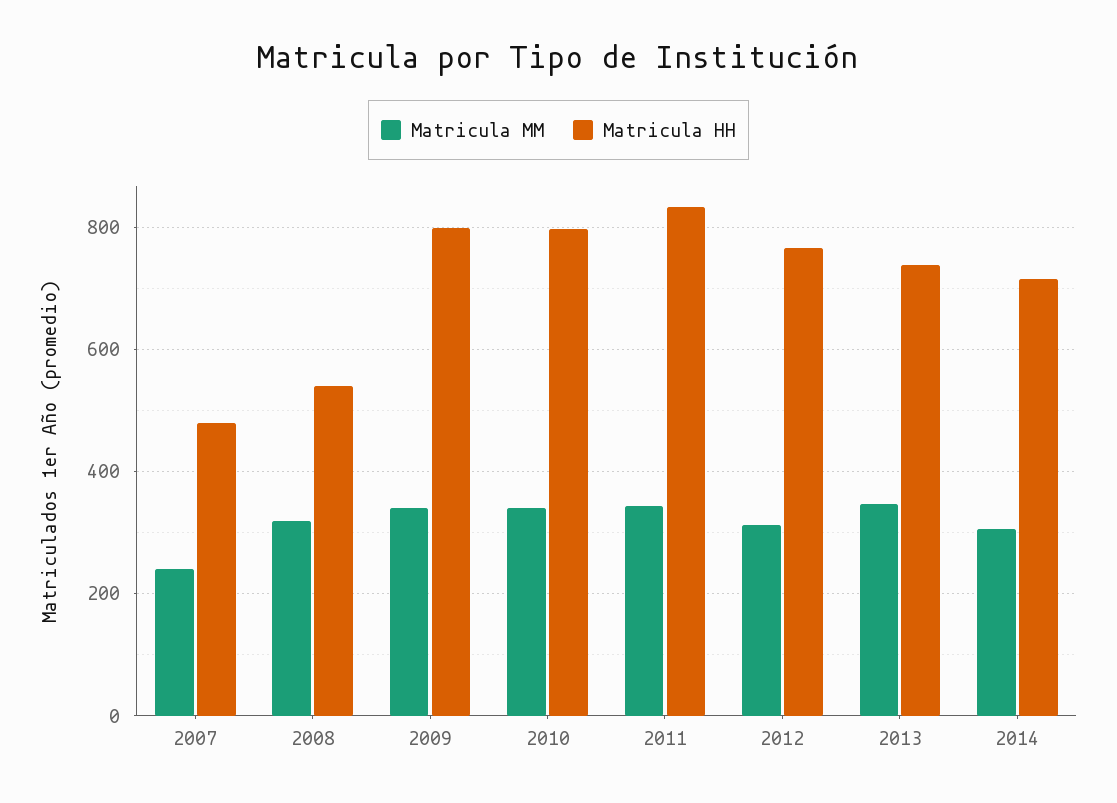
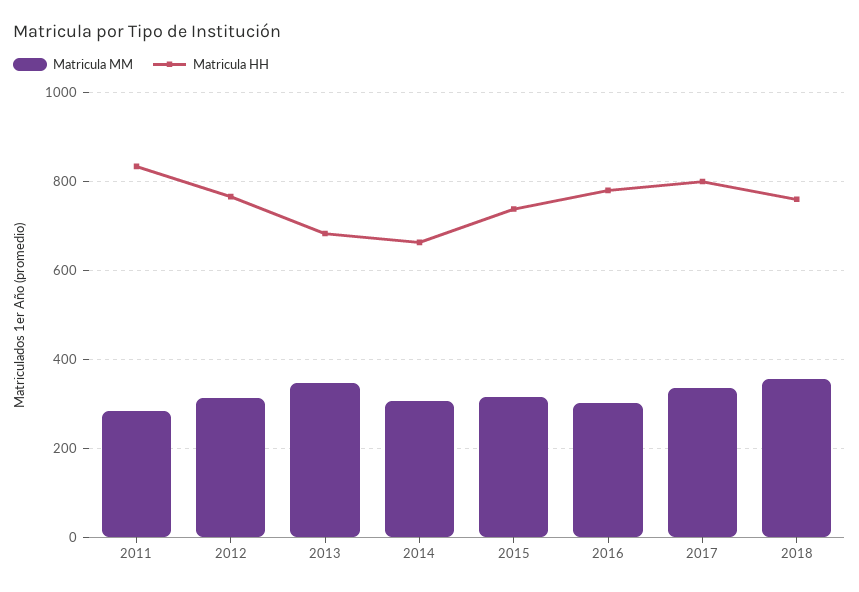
Matricula MM, 2007: 240 -> none
Matricula HH, 2007: 480 -> none
Matricula MM, 2008: 320 -> none
Matricula HH, 2008: 540 -> none
Matricula MM, 2009: 340 -> none
Matricula HH, 2009: 800 -> none
Matricula MM, 2010: 340 -> none
Matricula HH, 2010: 800 -> none
Matricula MM, 2011: 340 -> 280
Matricula HH, 2013: 740 -> 680
Matricula HH, 2014: 720 -> 660
Matricula MM, 2015: none -> 320
Matricula HH, 2015: none -> 740
Matricula MM, 2016: none -> 300
Matricula HH, 2016: none -> 780
Matricula MM, 2017: none -> 340
Matricula HH, 2017: none -> 800
Matricula MM, 2018: none -> 360
Matricula HH, 2018: none -> 760

